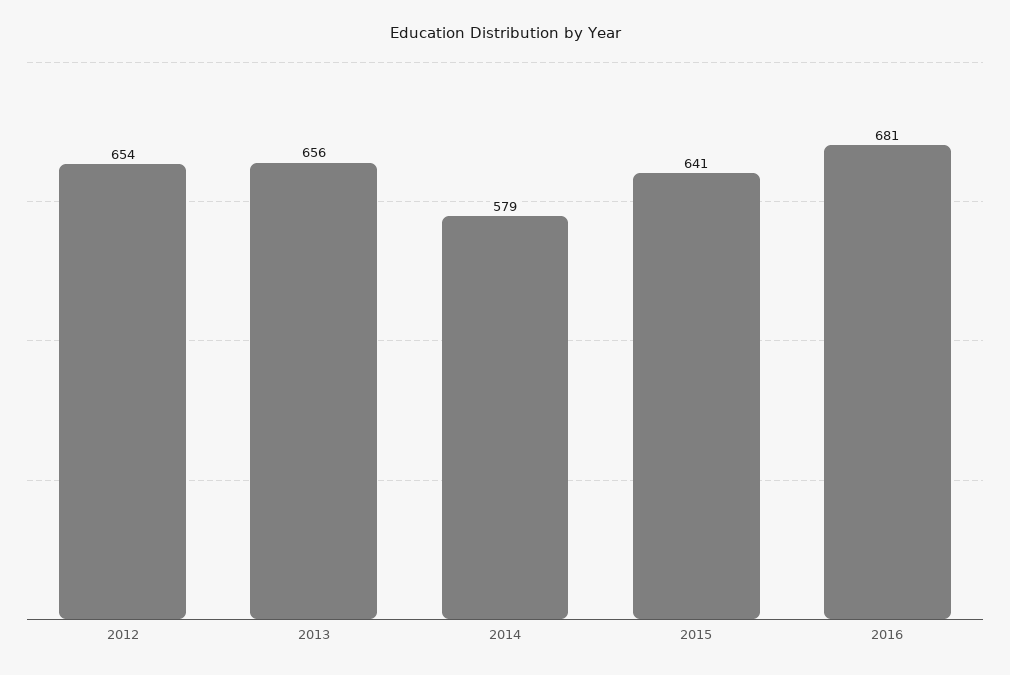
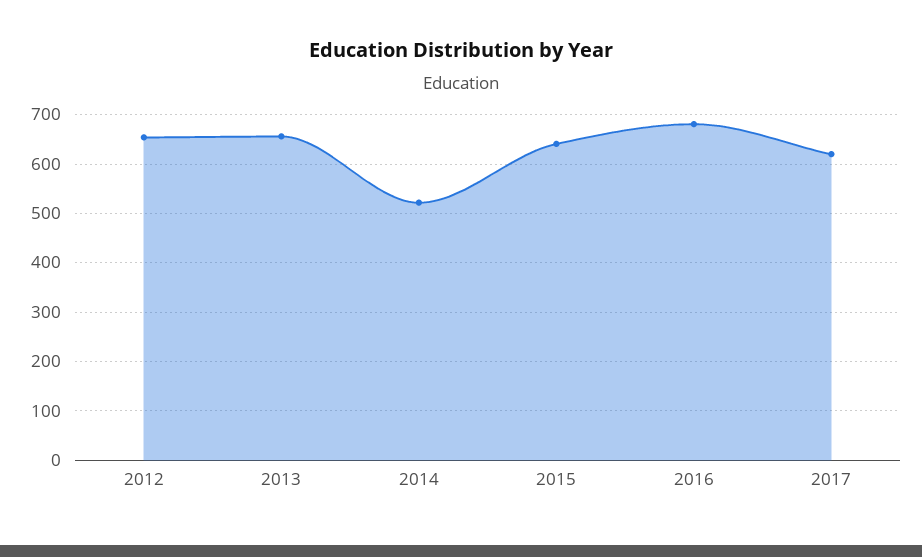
2014: 579 -> 520
2017: none -> 620

